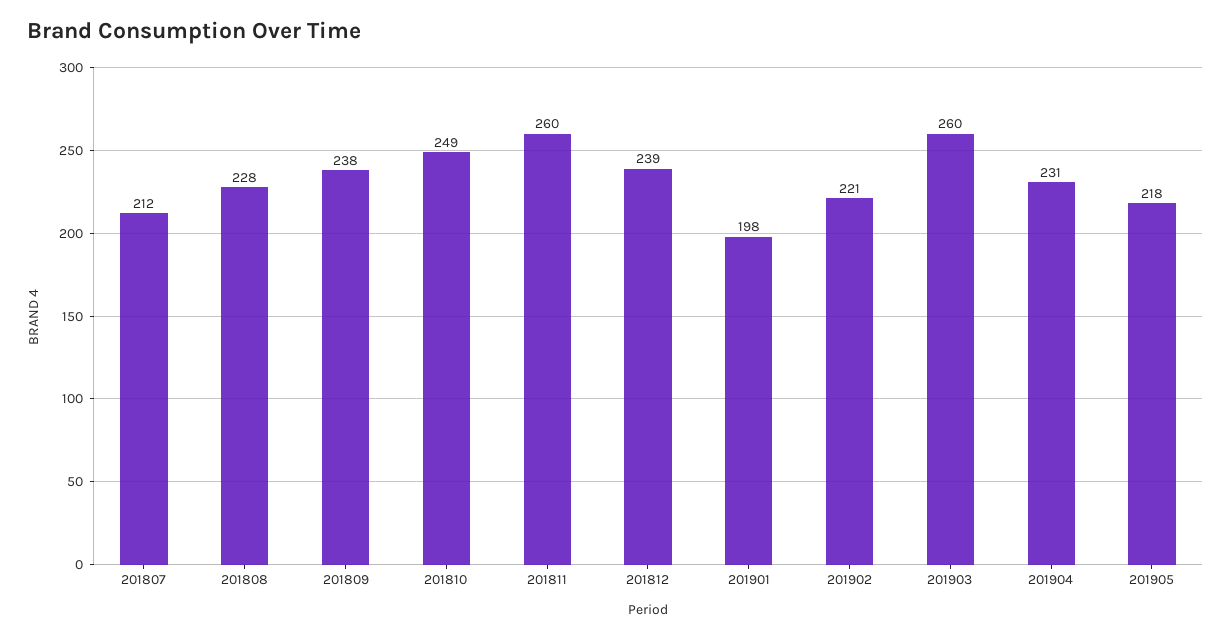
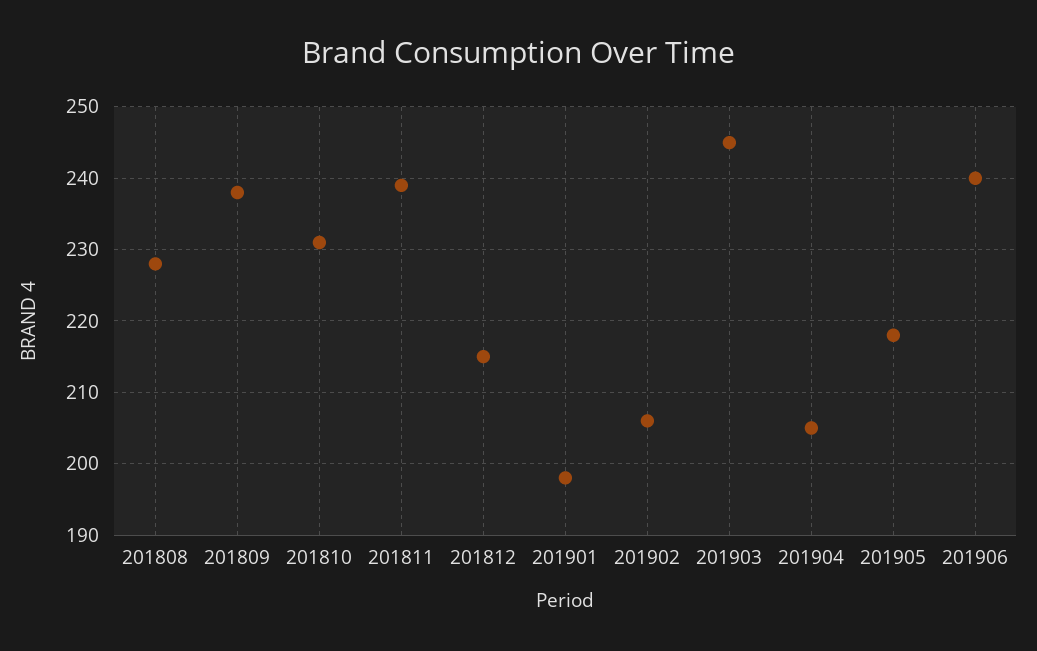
201807: 212 -> none
201810: 249 -> 231
201811: 260 -> 239
201812: 239 -> 215
201902: 221 -> 206
201903: 260 -> 245
201904: 231 -> 205
201906: none -> 240

